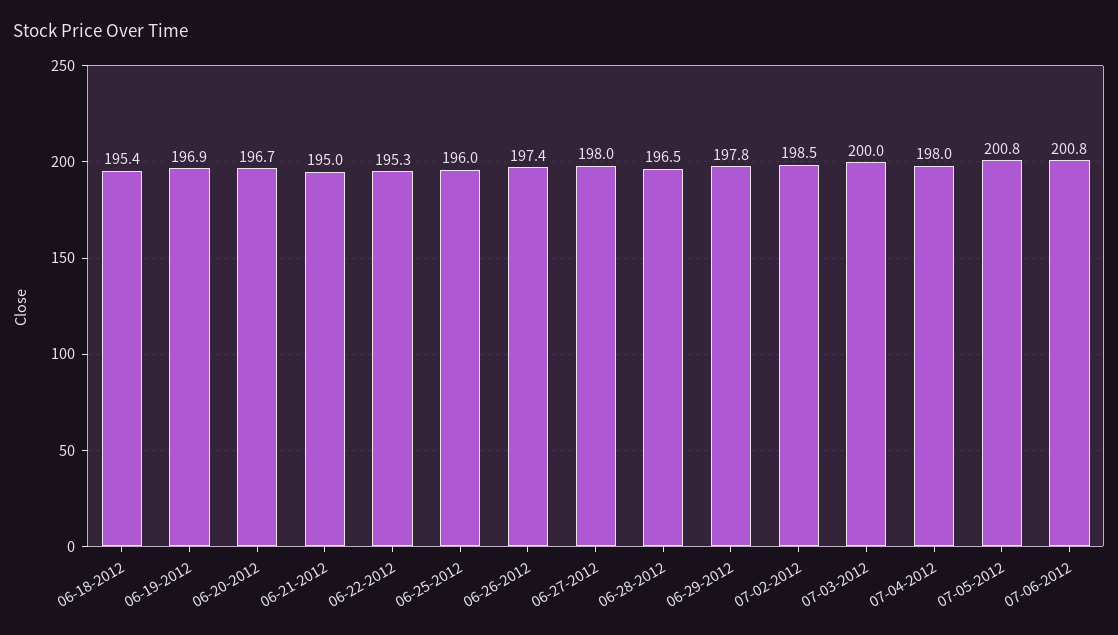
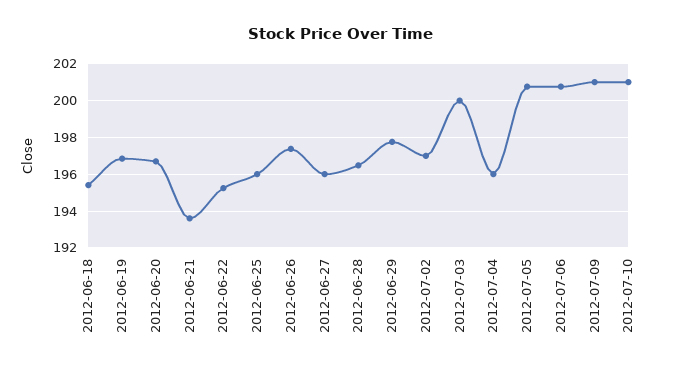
06-21-2012: 195 -> 193.5
06-27-2012: 198 -> 196
07-02-2012: 198.5 -> 197
07-04-2012: 198 -> 196
2012-07-09: none -> 201
2012-07-10: none -> 201

